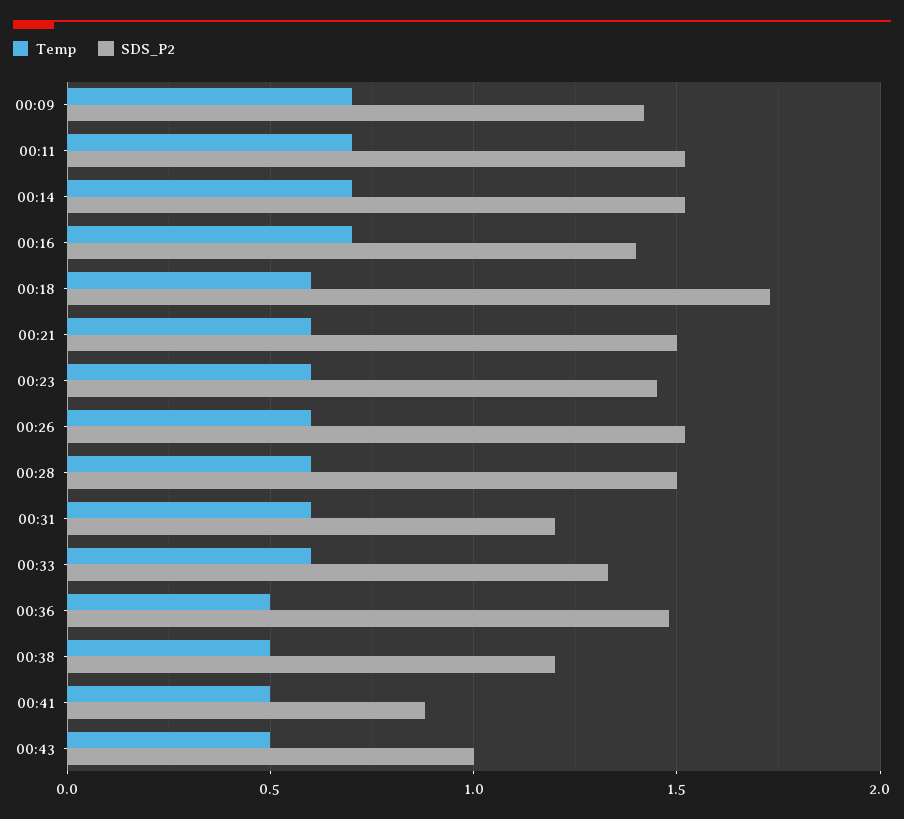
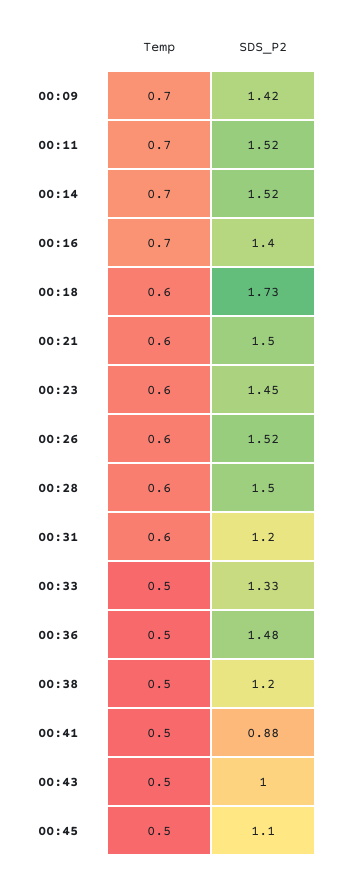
Temp, 00:33: 0.6 -> 0.5
Temp, 00:45: none -> 0.5
SDS_P2, 00:45: none -> 1.1

